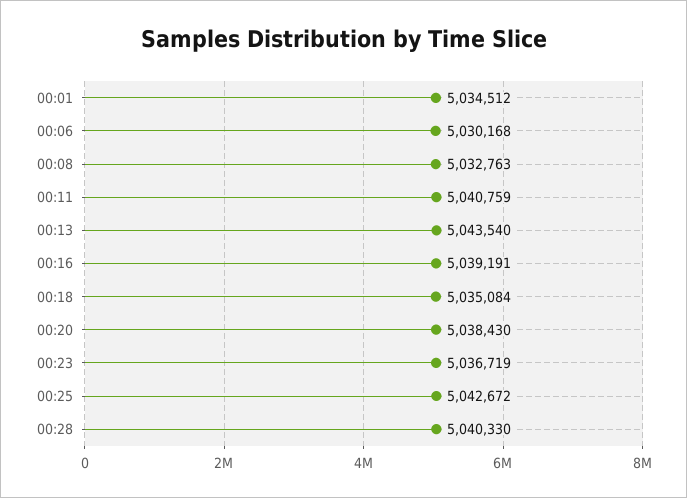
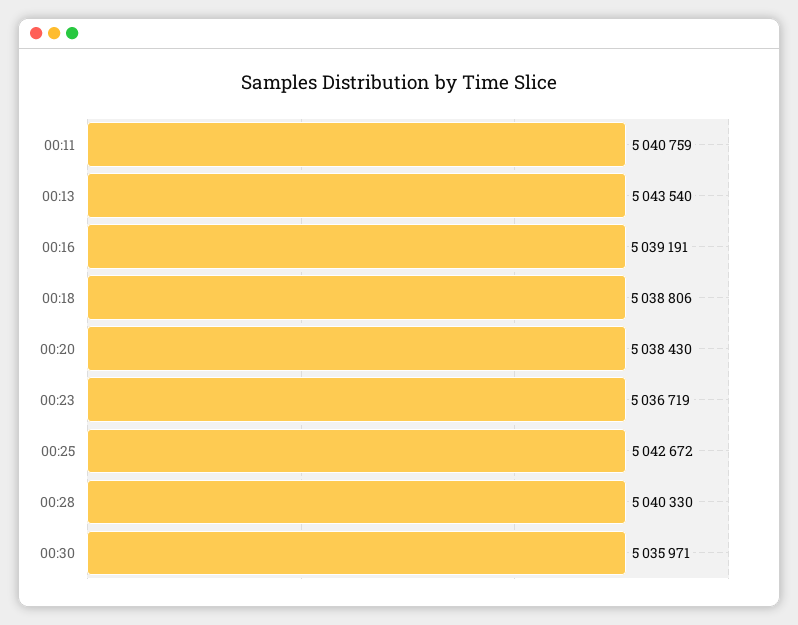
00:01: 5034512 -> none
00:06: 5030168 -> none
00:08: 5032763 -> none
00:18: 5035084 -> 5038806
00:30: none -> 5035971

